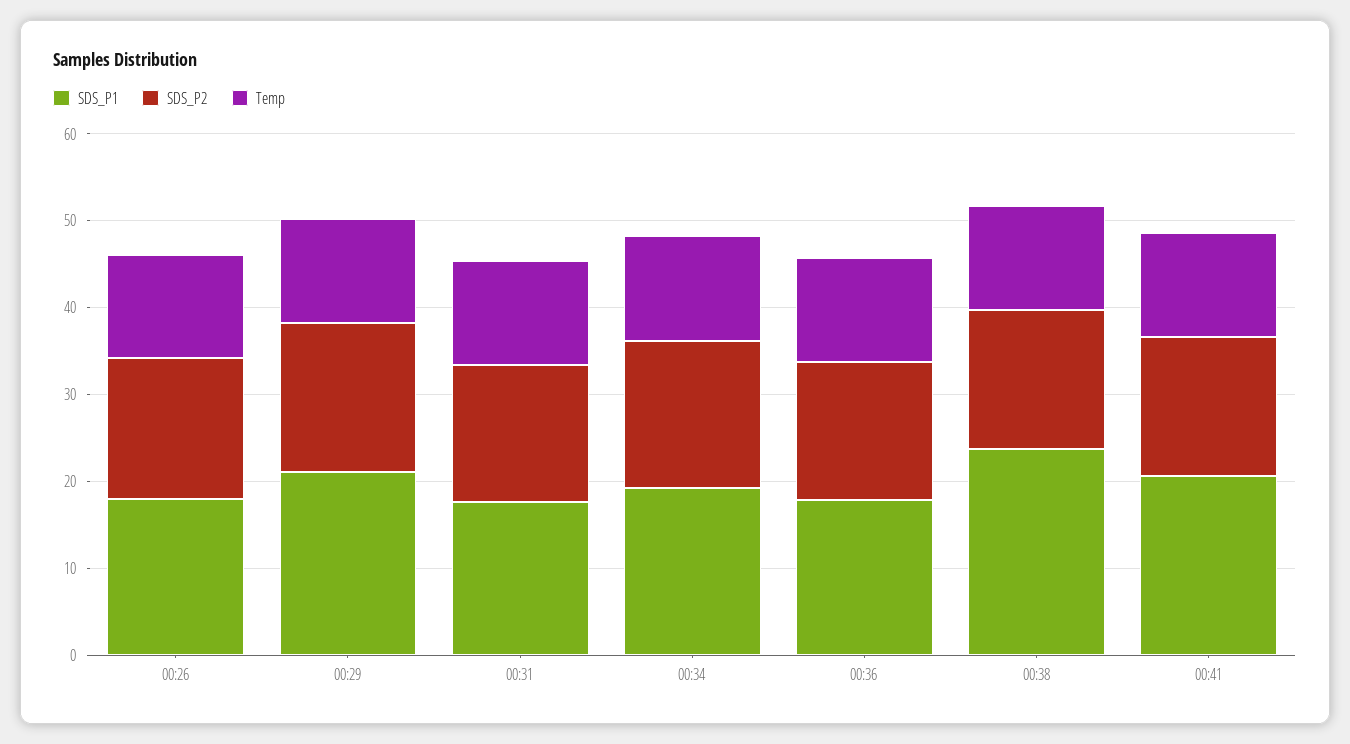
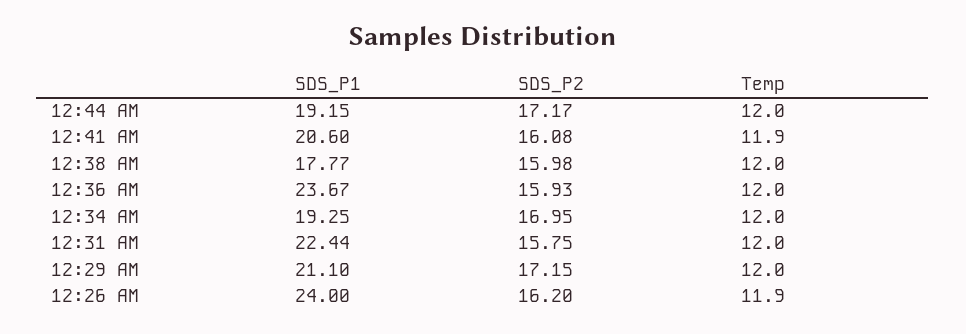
SDS_P1, 00:26: 18 -> 24
SDS_P1, 00:31: 18 -> 22.44
SDS_P1, 00:36: 18 -> 23.67
SDS_P1, 00:38: 24 -> 17.77
SDS_P1, 12:44 AM: none -> 19.15
SDS_P2, 12:44 AM: none -> 17.17
Temp, 12:44 AM: none -> 12

